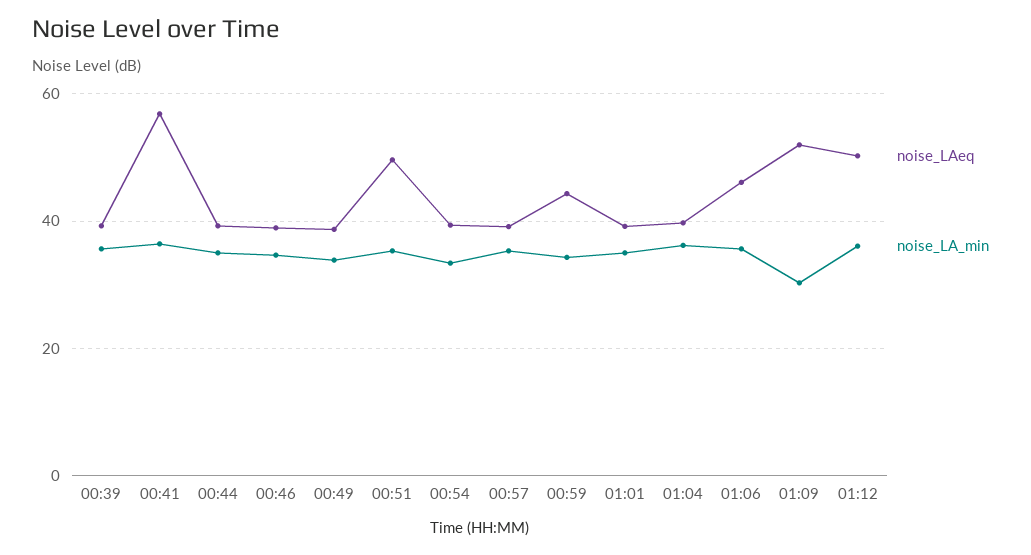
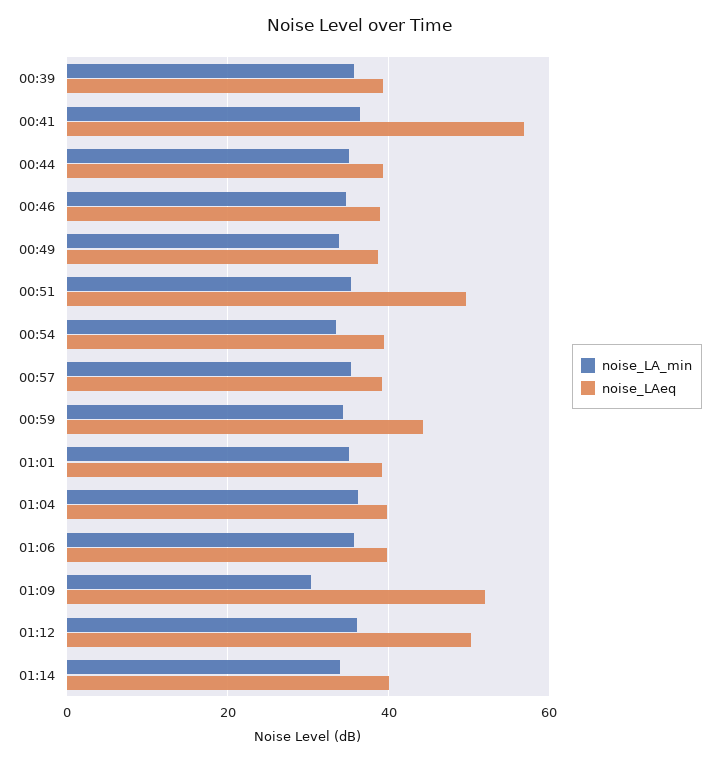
noise_LAeq, 01:06: 46 -> 40
noise_LA_min, 01:14: none -> 34
noise_LAeq, 01:14: none -> 40

